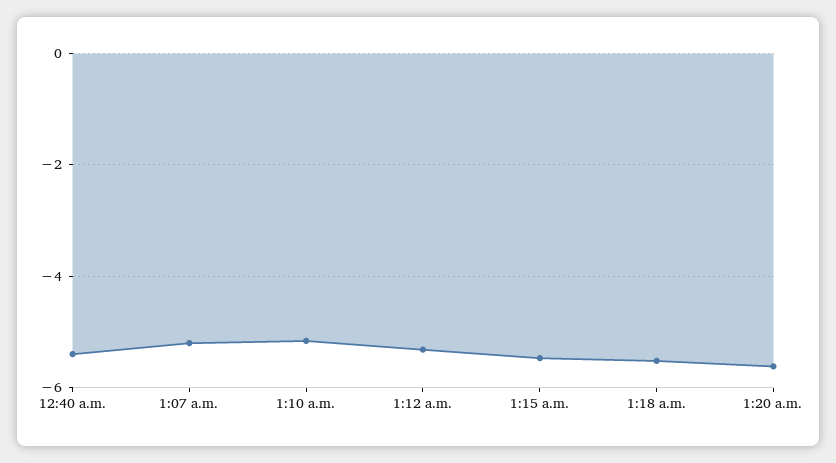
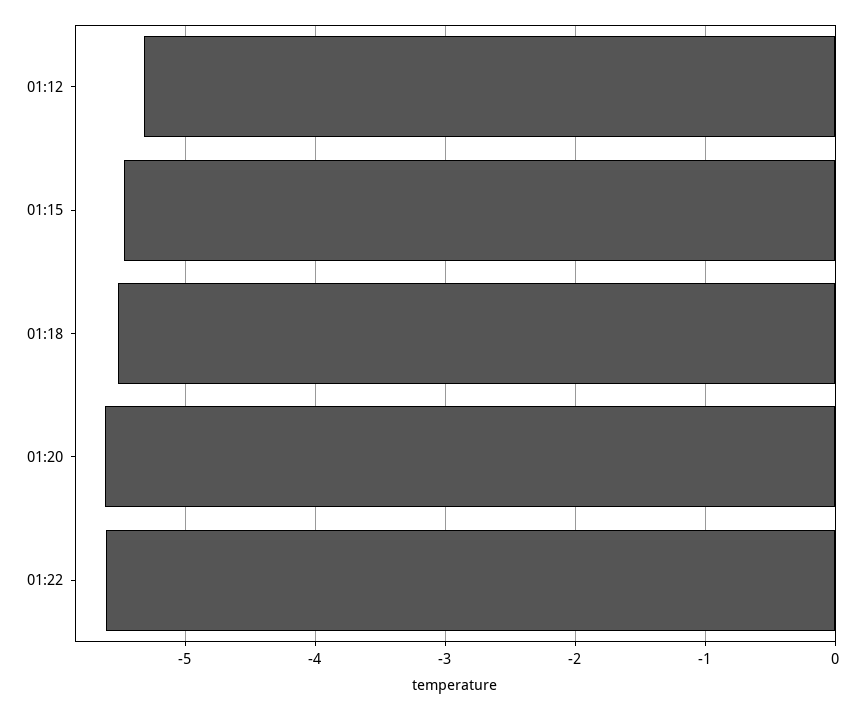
12:40 a.m.: -5.4 -> none
1:07 a.m.: -5.2 -> none
1:10 a.m.: -5.2 -> none
01:22: none -> -5.6

